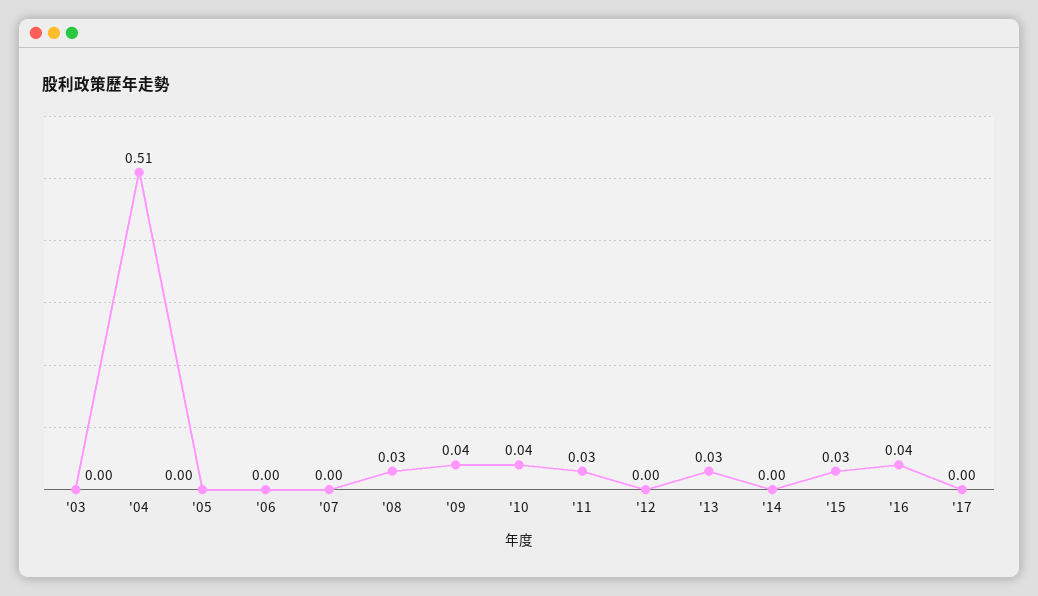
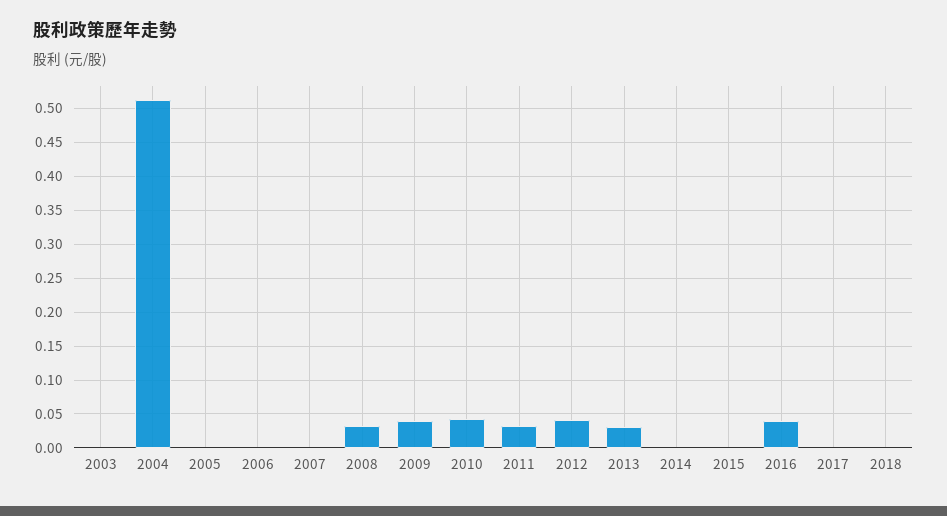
'12: 0 -> 0.04
'15: 0.03 -> 0
2018: none -> 0

